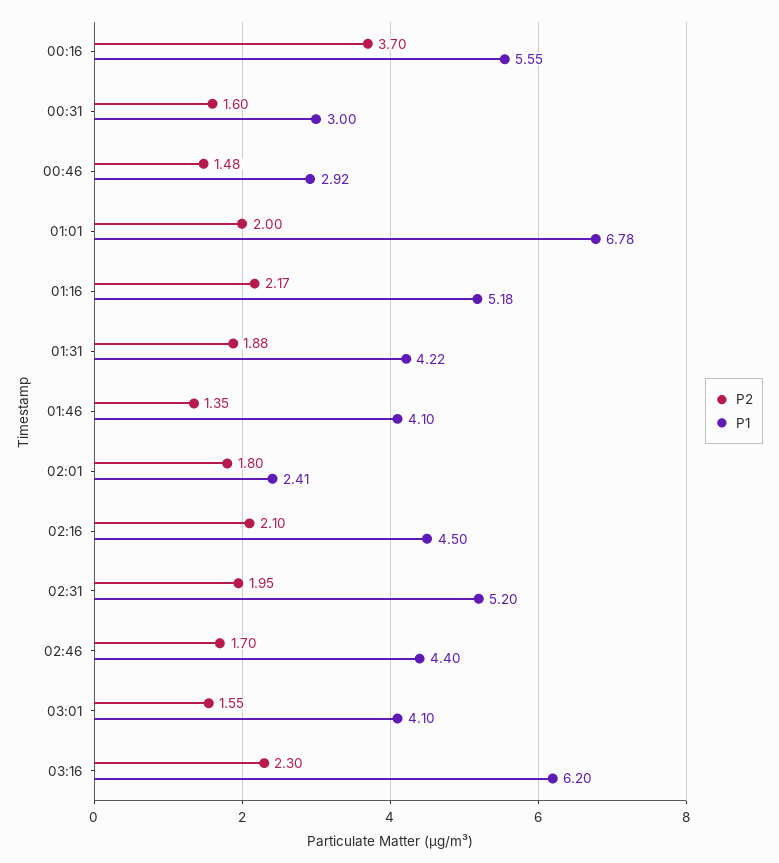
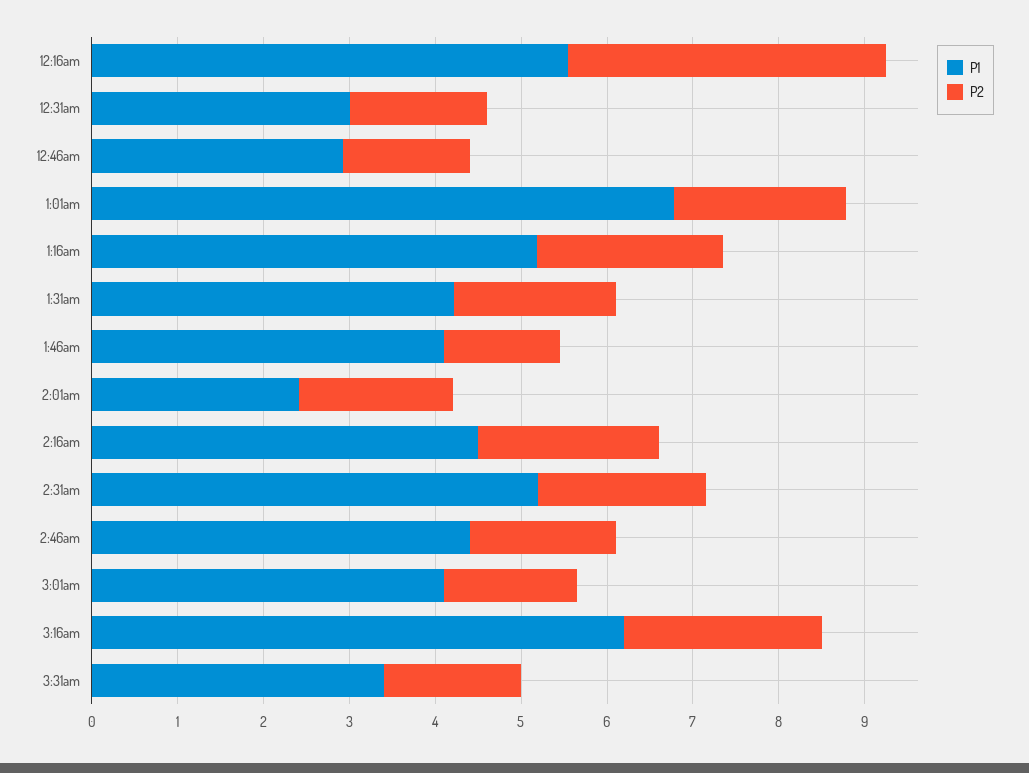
P1, 3:31am: none -> 3.4
P2, 3:31am: none -> 1.6

